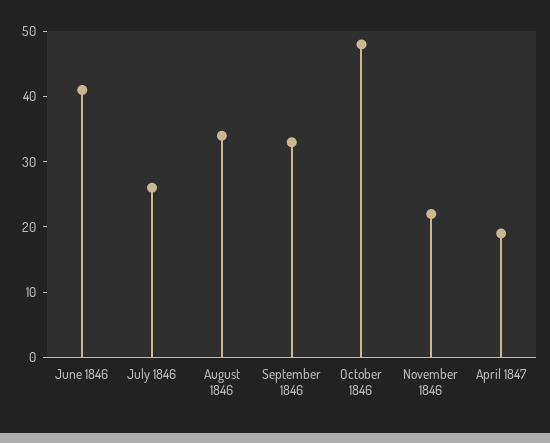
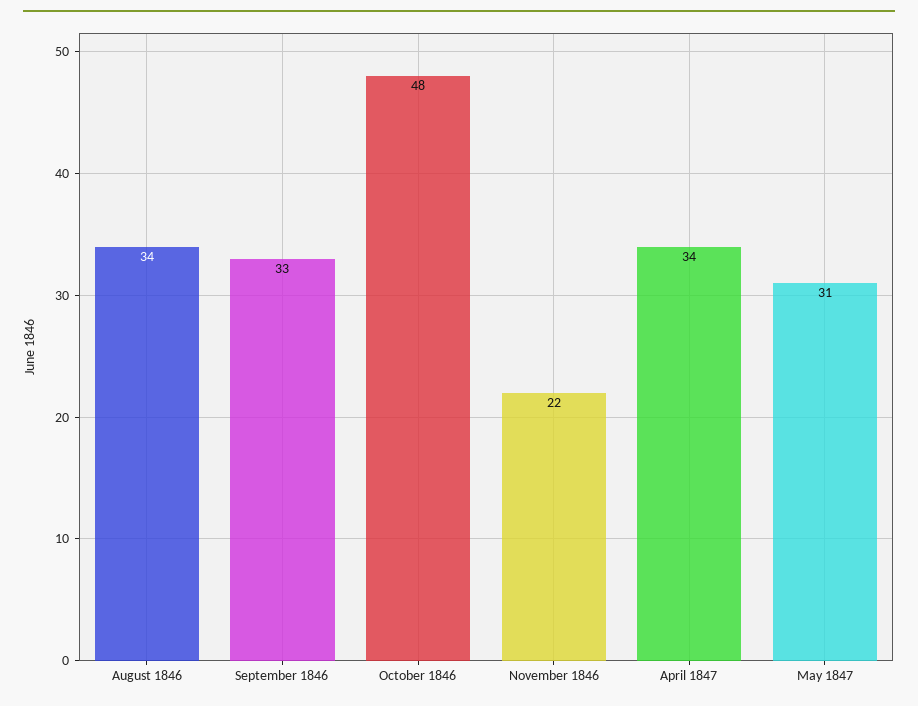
June 1846: 40 -> none
July 1846: 25 -> none
April 1847: 20 -> 34
May 1847: none -> 31

